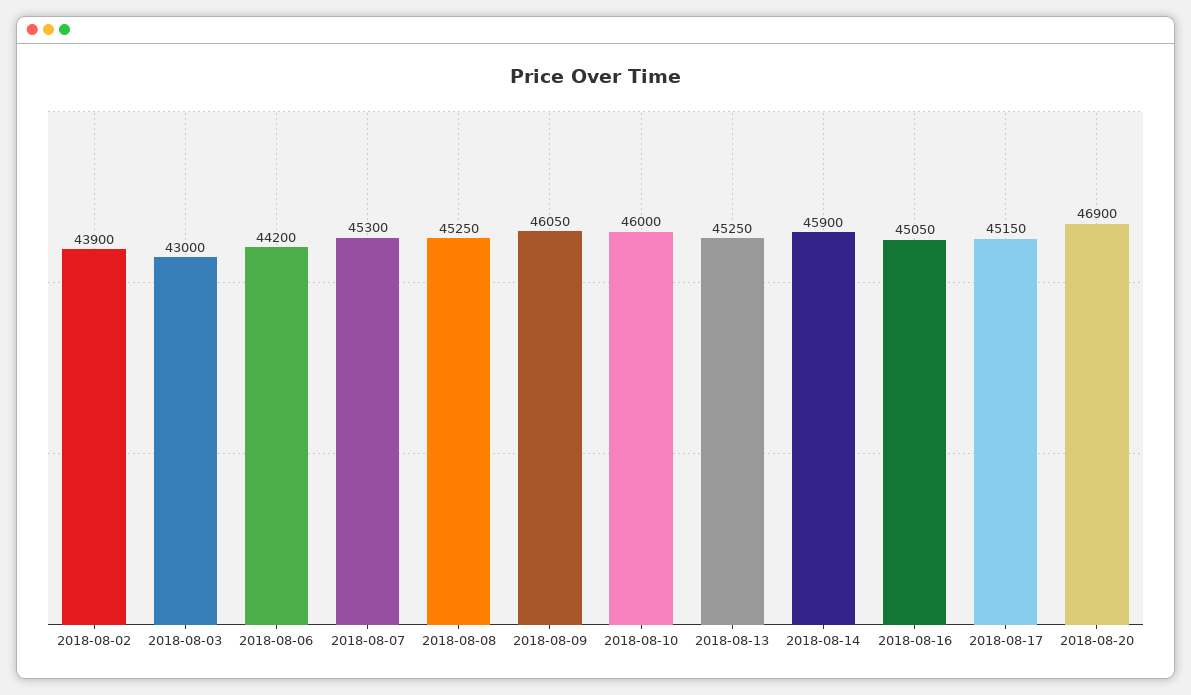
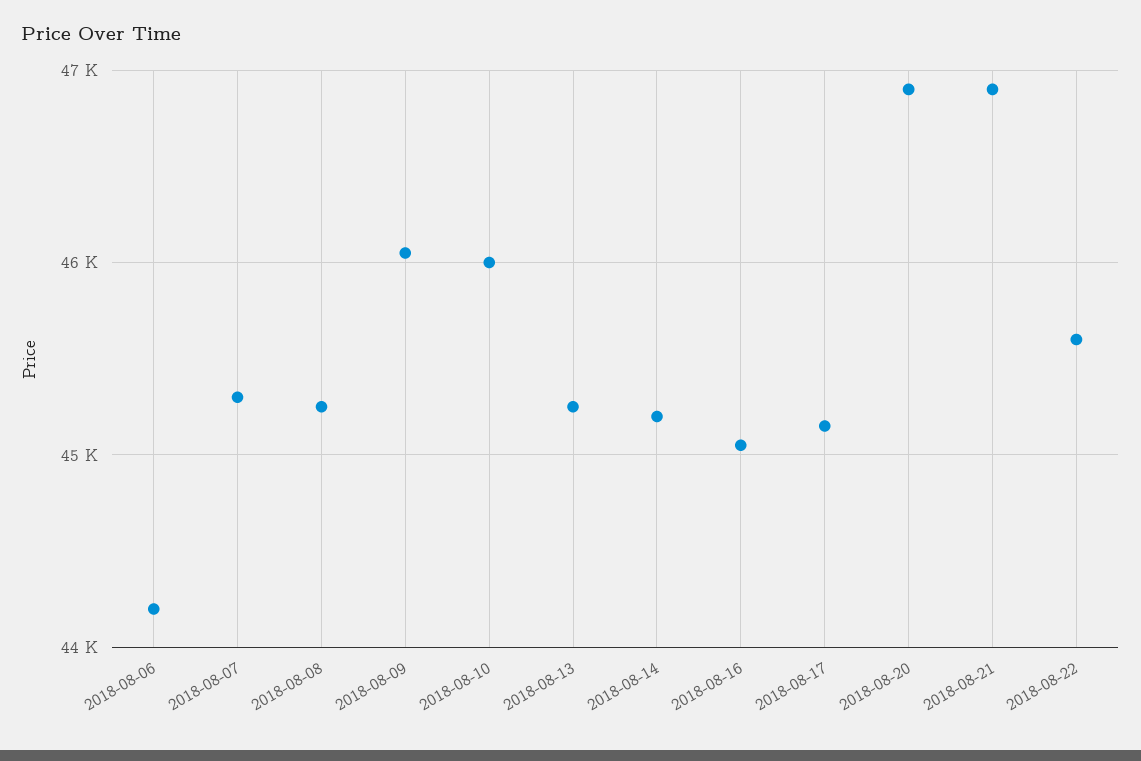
2018-08-02: 43900 -> none
2018-08-03: 43000 -> none
2018-08-14: 45900 -> 45200
2018-08-21: none -> 46900
2018-08-22: none -> 45600

